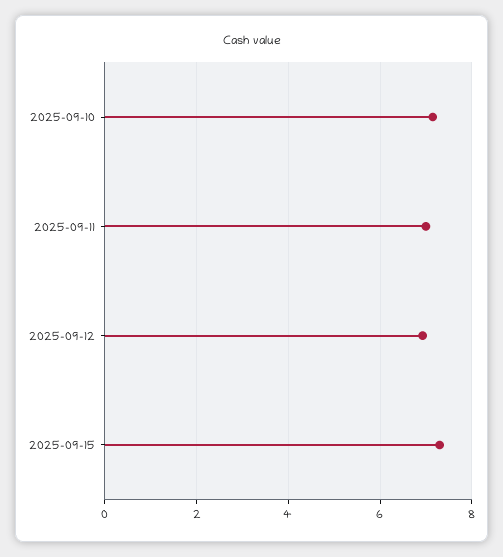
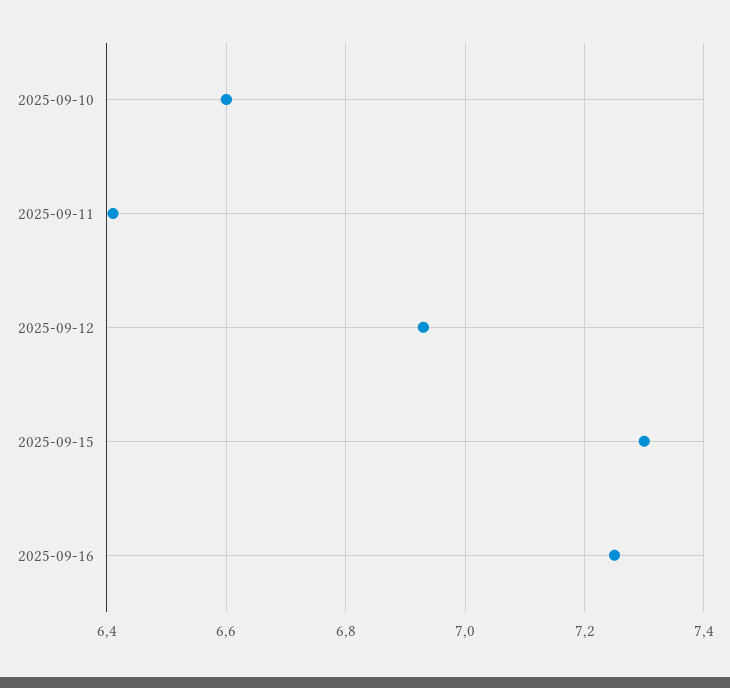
2025-09-10: 7.2 -> 6.6
2025-09-11: 7 -> 6.4
2025-09-16: none -> 7.25

